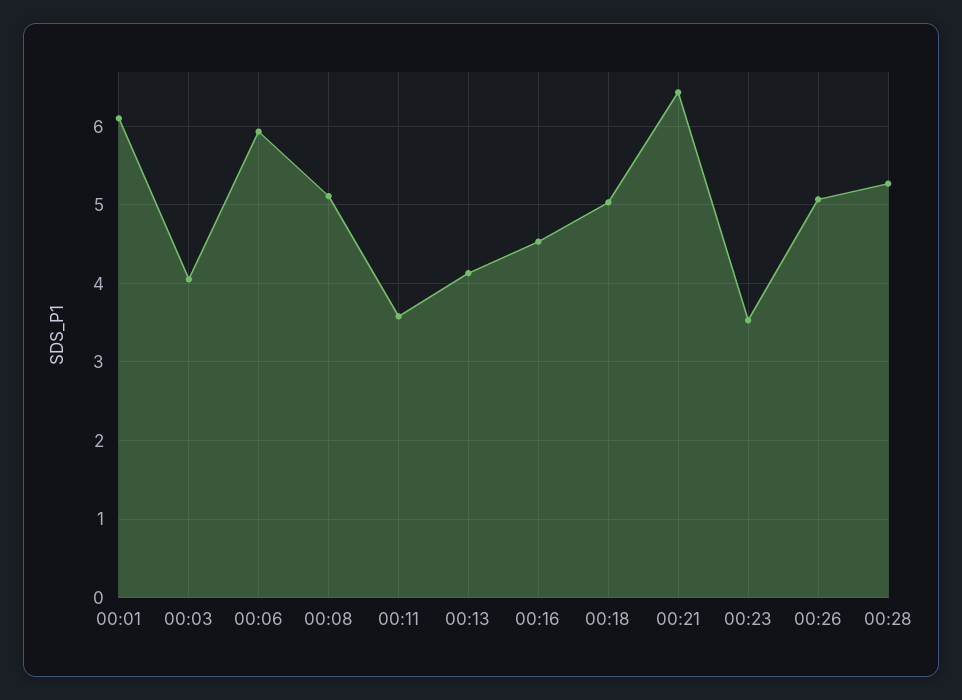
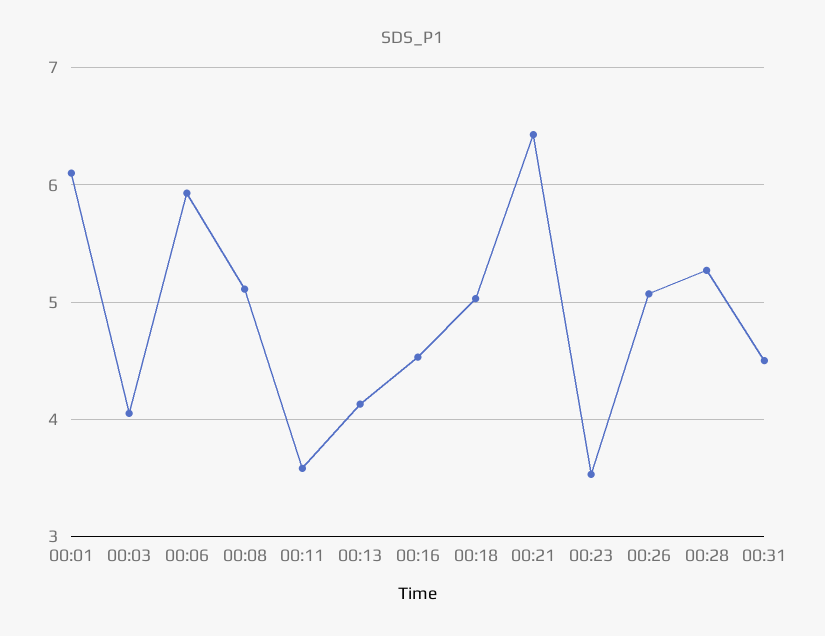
00:31: none -> 4.5

